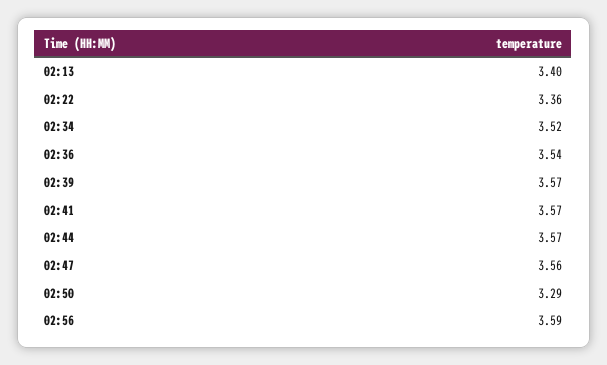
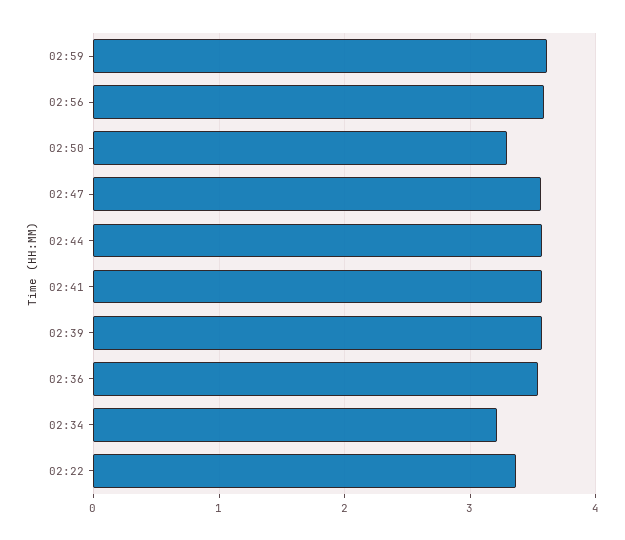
02:13: 3.4 -> none
02:34: 3.52 -> 3.2
02:59: none -> 3.6

